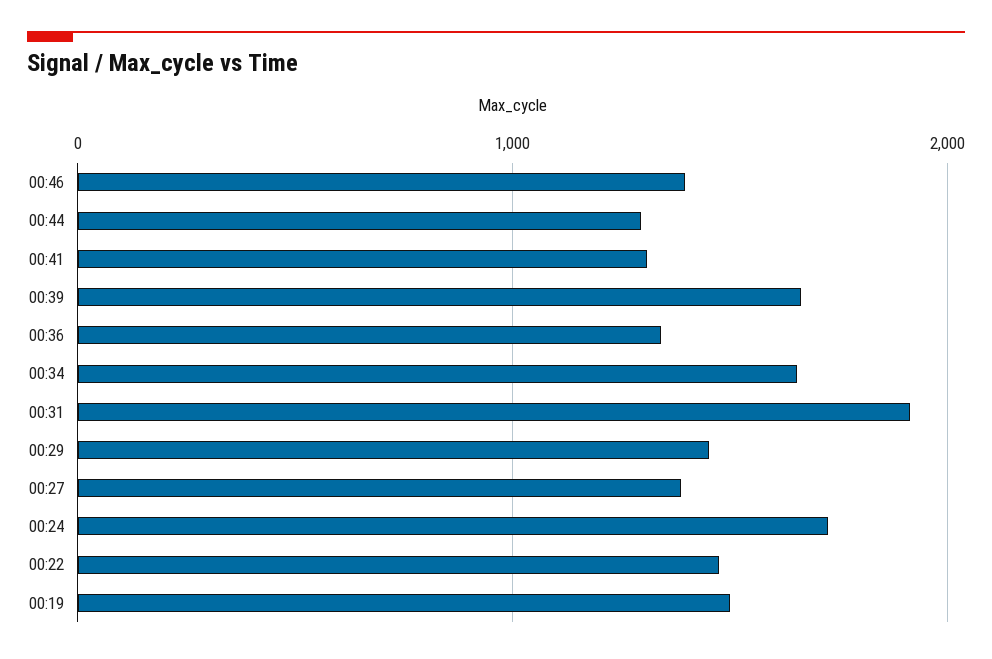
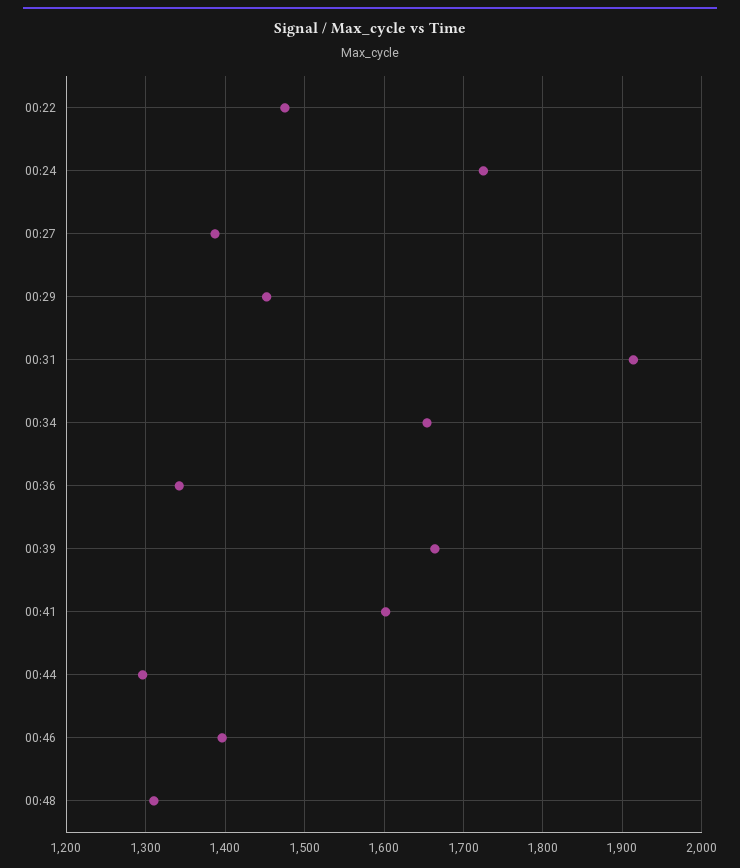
00:41: 1300 -> 1600
00:19: 1500 -> none
00:48: none -> 1310

